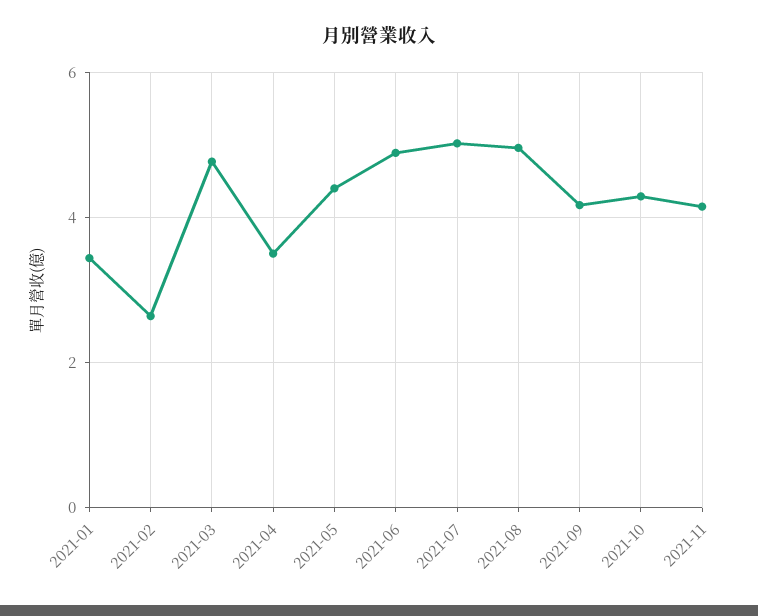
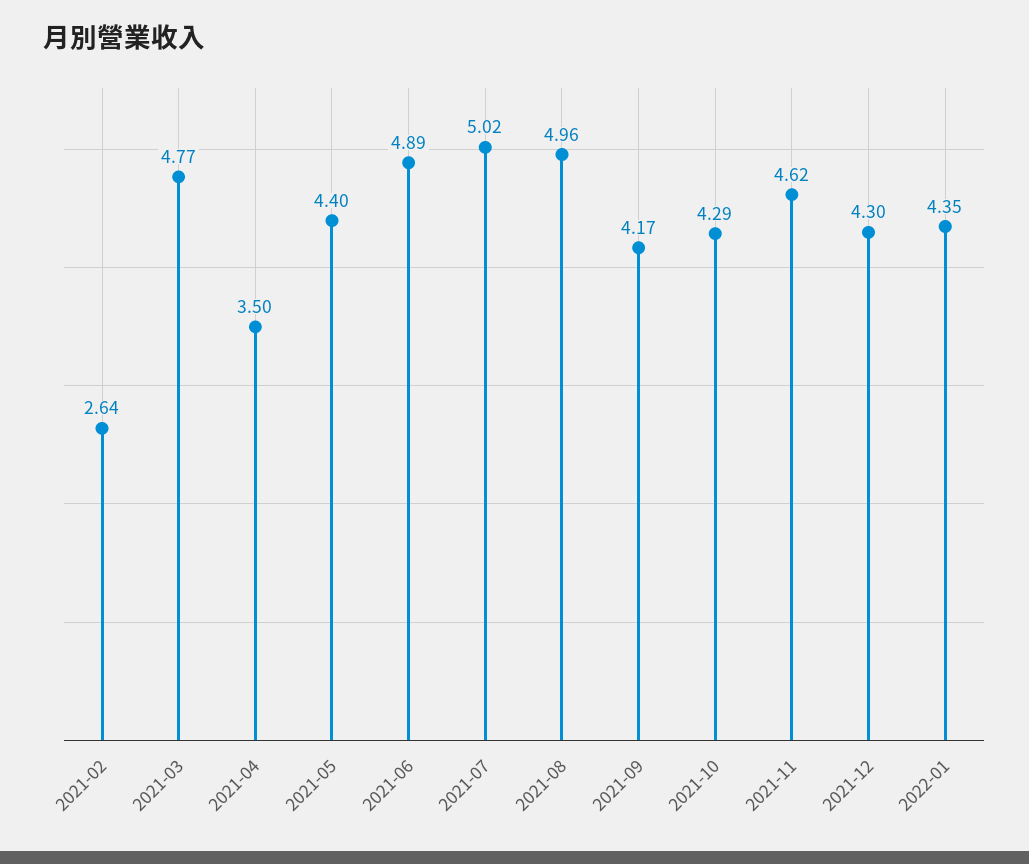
2021-01: 3.4 -> none
2021-11: 4.2 -> 4.62
2021-12: none -> 4.3
2022-01: none -> 4.35

